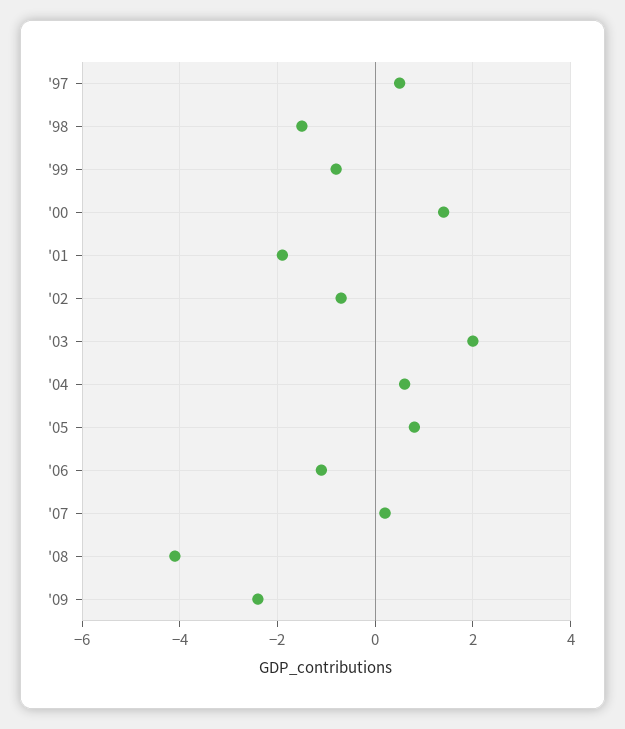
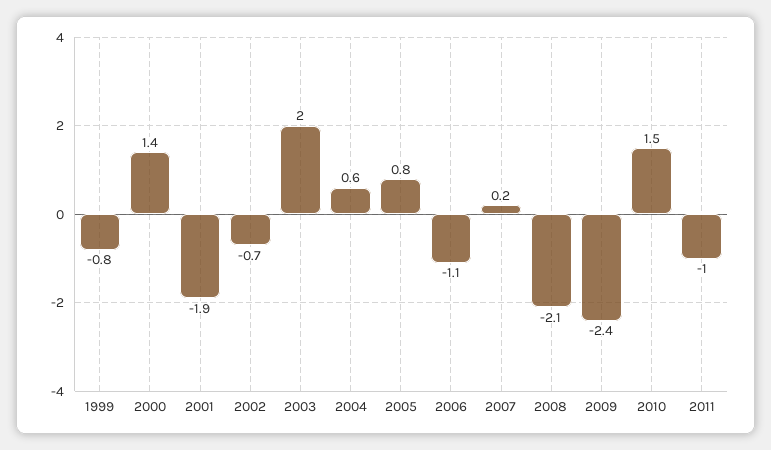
'97: 0.5 -> none
'98: -1.5 -> none
'08: -4 -> -2.1
2010: none -> 1.5
2011: none -> -1

